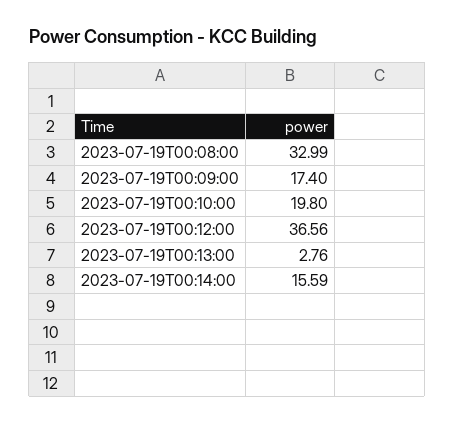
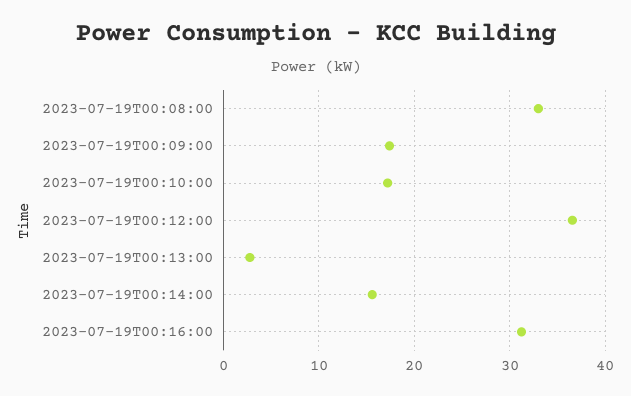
2023-07-19T00:10:00: 19.8 -> 17
2023-07-19T00:16:00: none -> 31

